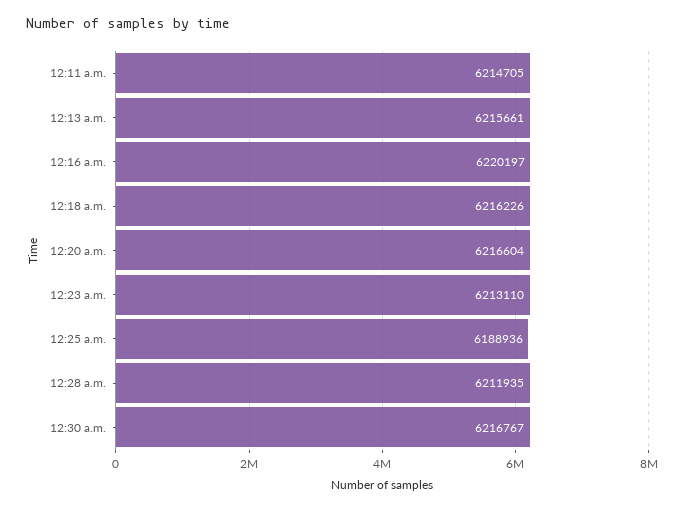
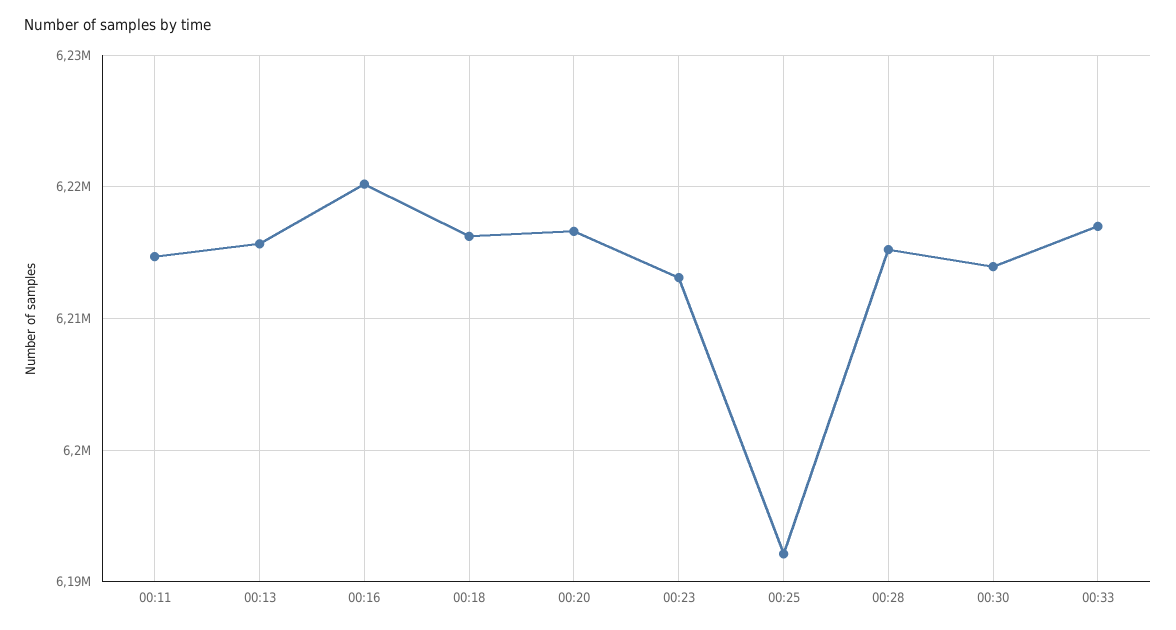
12:25 a.m.: 6188936 -> 6192000
12:28 a.m.: 6211935 -> 6215000
12:30 a.m.: 6216767 -> 6214000
00:33: none -> 6217000

